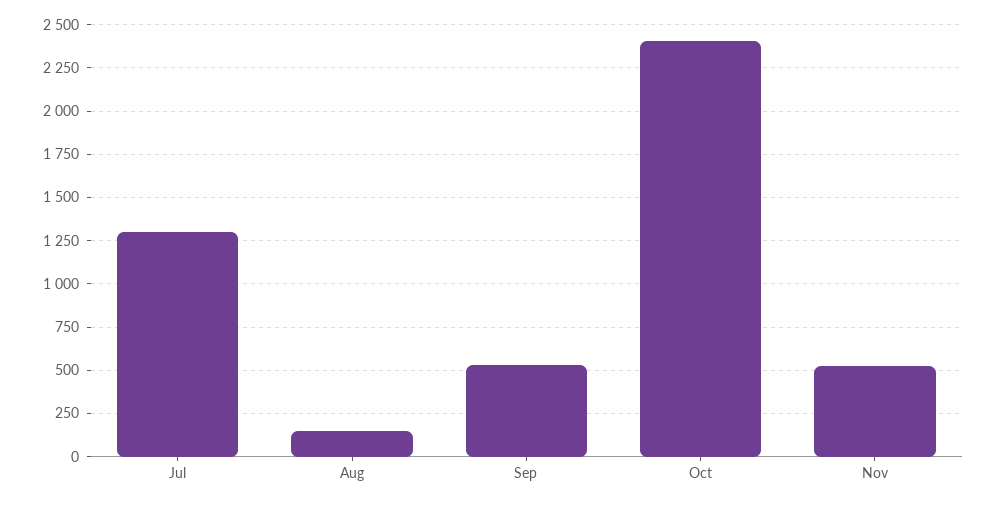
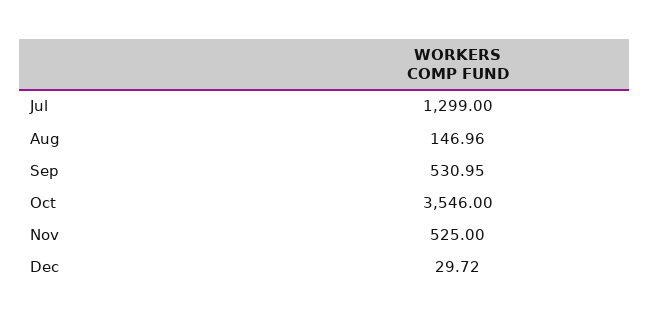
Oct: 2400 -> 3546
Dec: none -> 29.72

